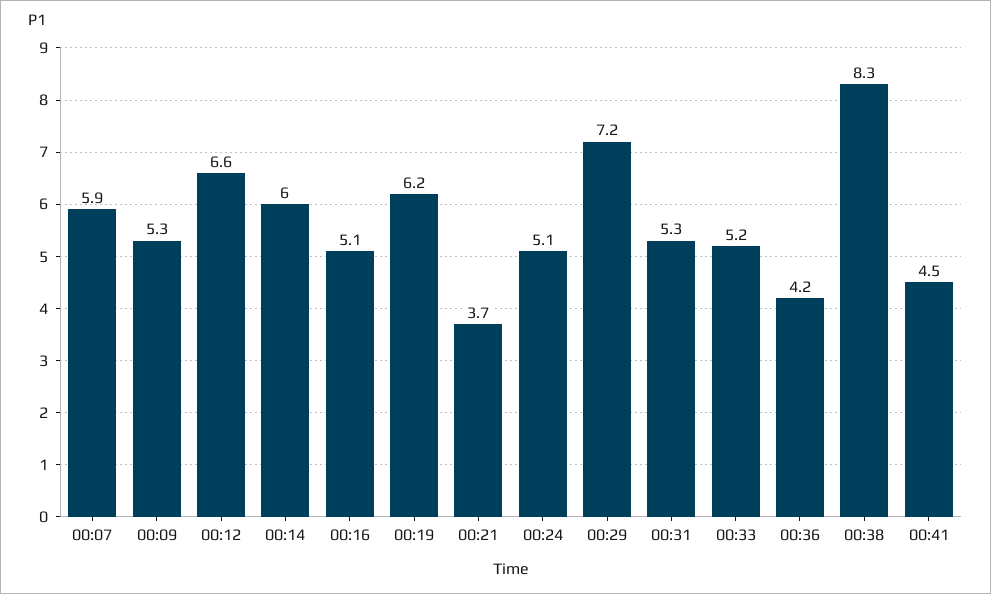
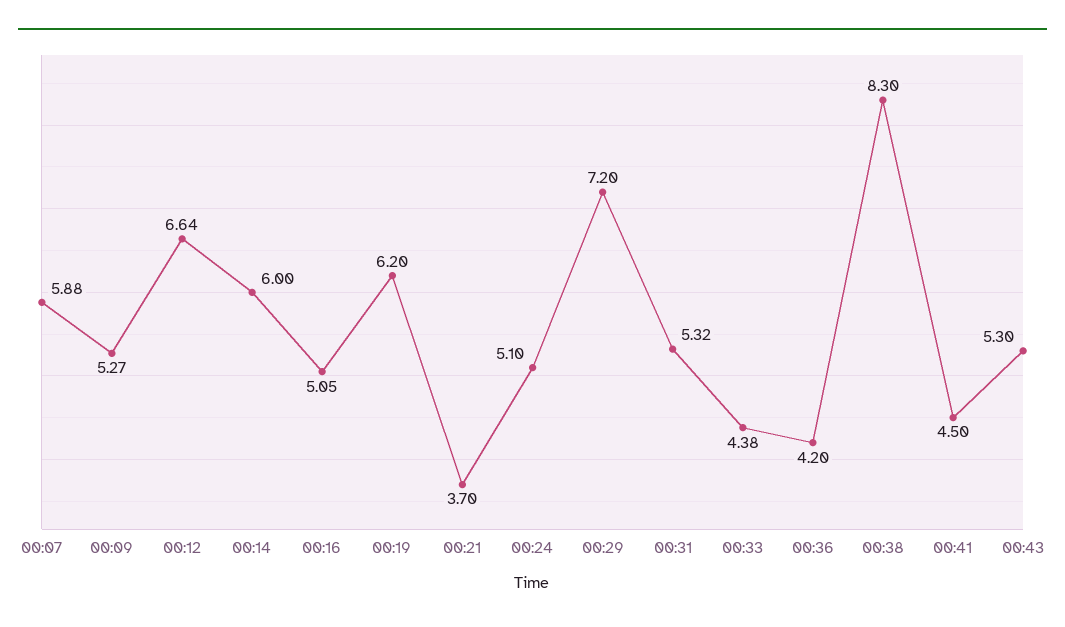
00:33: 5.2 -> 4.38
00:43: none -> 5.3

